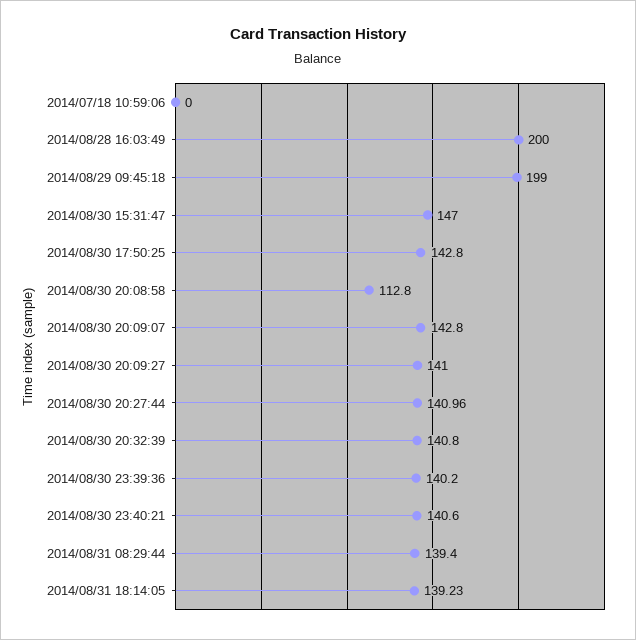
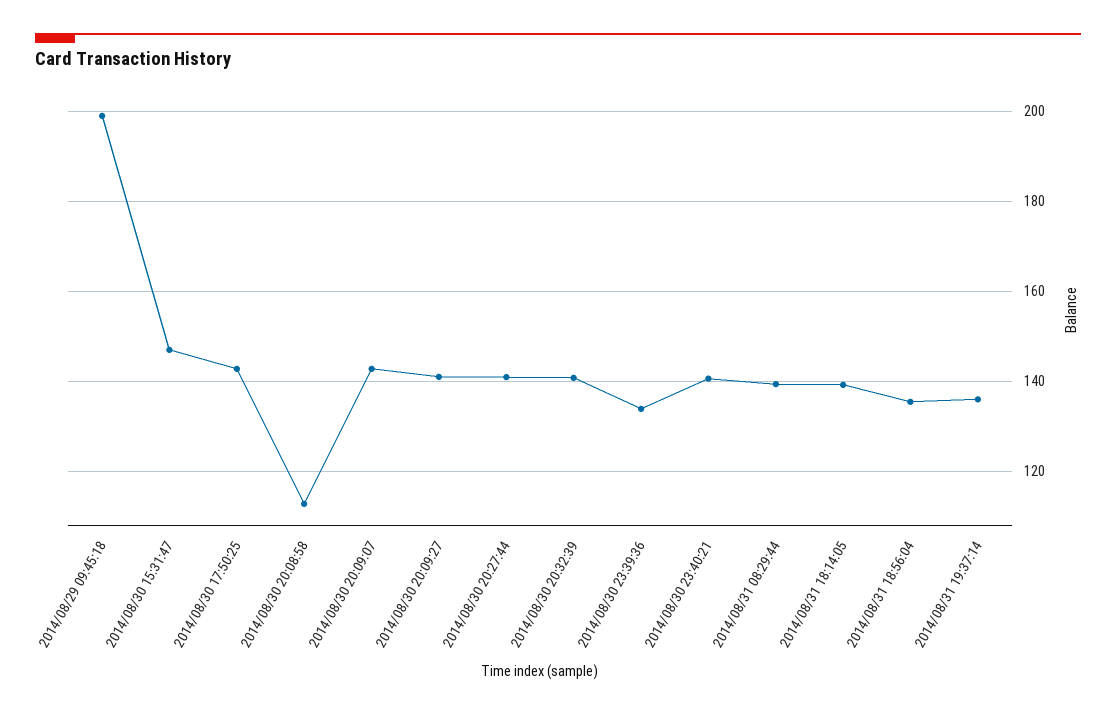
2014/07/18 10:59:06: 0 -> none
2014/08/28 16:03:49: 200 -> none
2014/08/30 23:39:36: 140.2 -> 134
2014/08/31 18:56:04: none -> 136
2014/08/31 19:37:14: none -> 136

